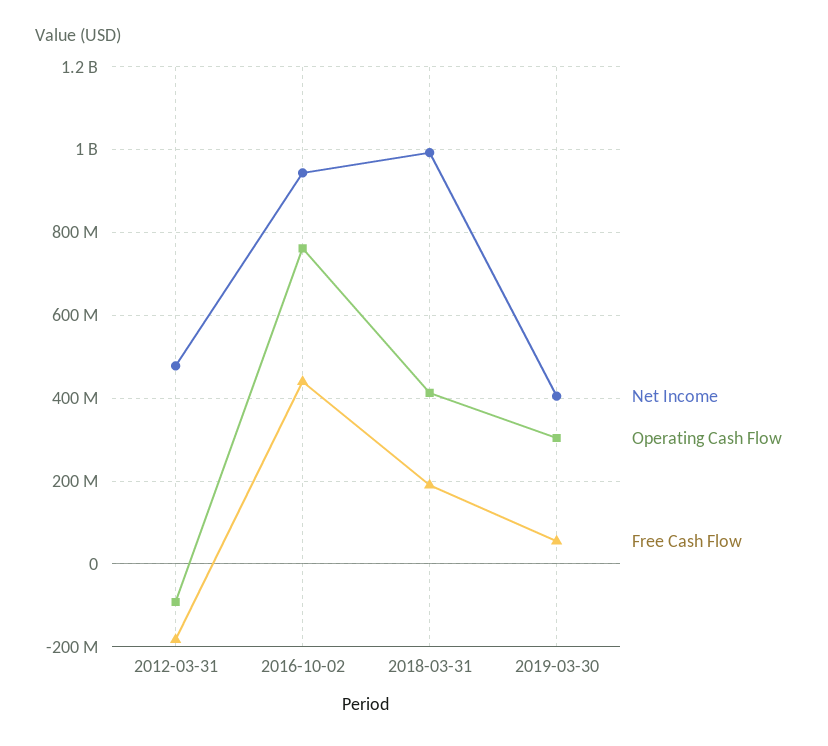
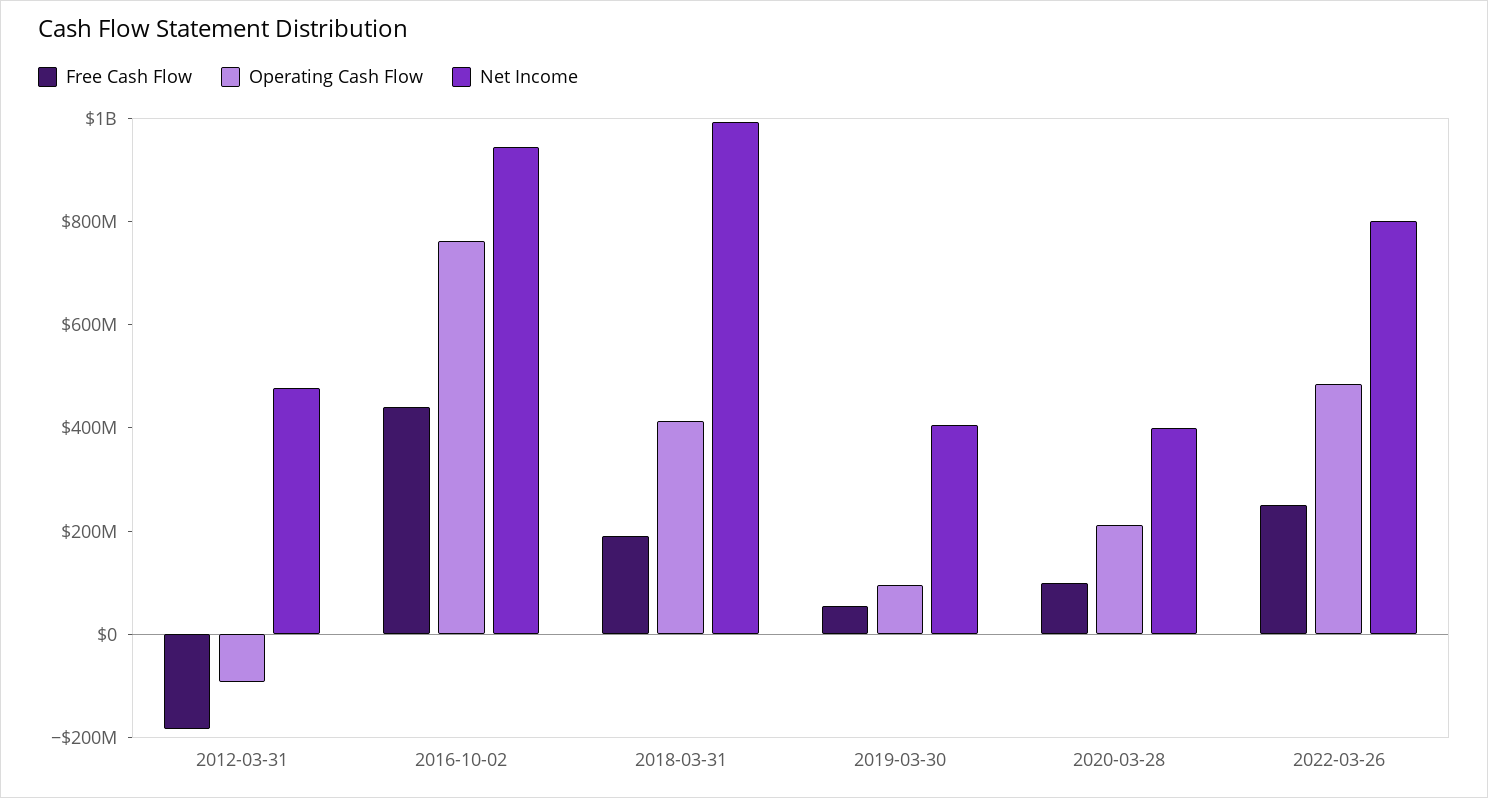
Operating Cash Flow, 2019-03-30: 300000000 -> 100000000
Free Cash Flow, 2020-03-28: none -> 100000000
Operating Cash Flow, 2020-03-28: none -> 200000000
Net Income, 2020-03-28: none -> 400000000
Free Cash Flow, 2022-03-26: none -> 250000000
Operating Cash Flow, 2022-03-26: none -> 500000000
Net Income, 2022-03-26: none -> 800000000

